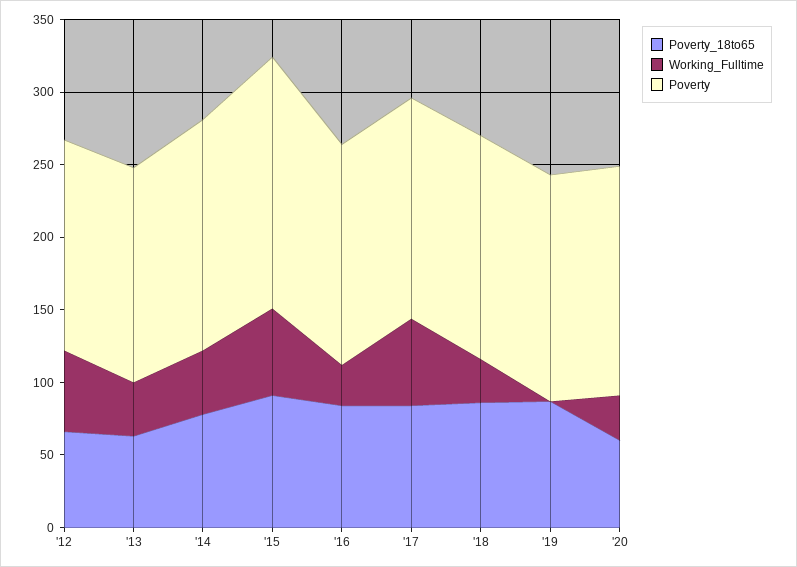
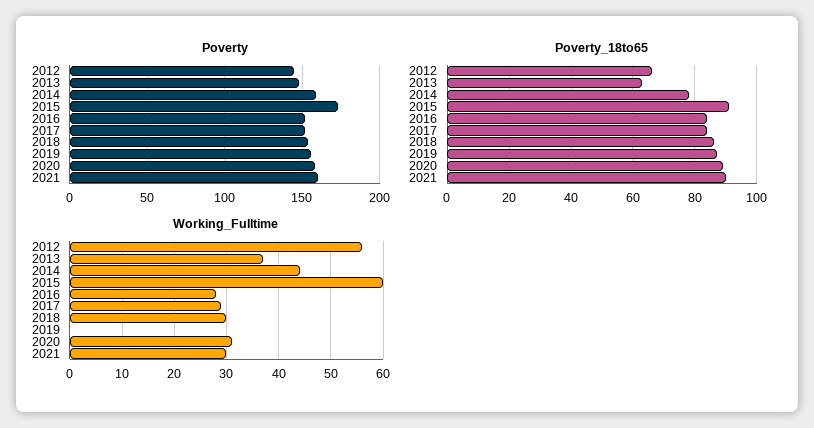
Working_Fulltime, '17: 60 -> 30
Poverty_18to65, '20: 60 -> 90
Poverty, 2021: none -> 160
Poverty_18to65, 2021: none -> 90
Working_Fulltime, 2021: none -> 30

